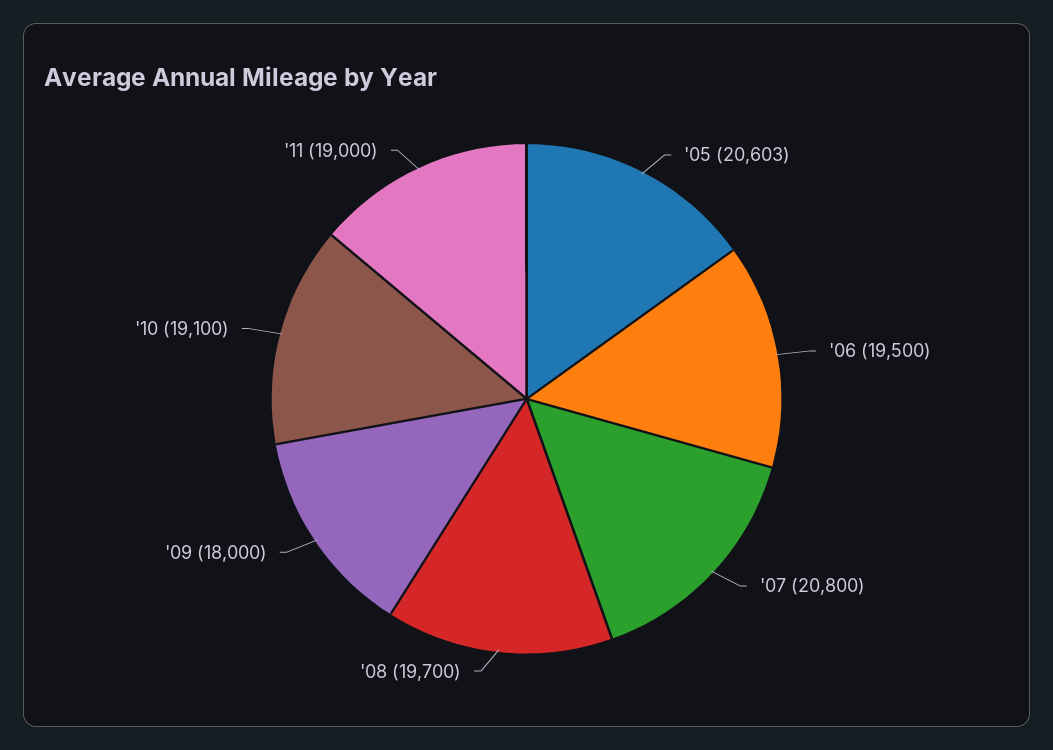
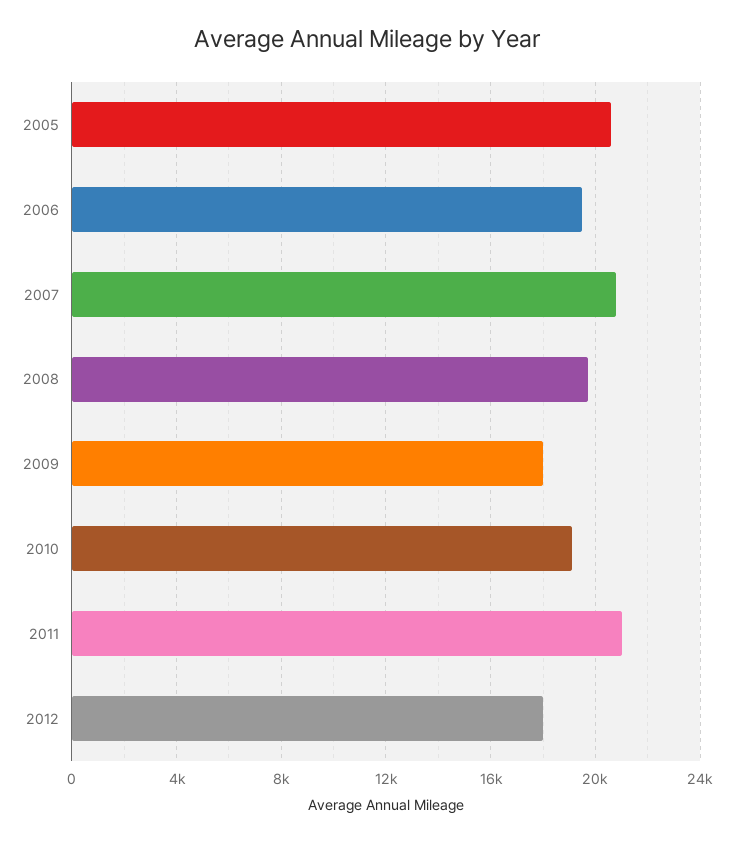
'11: 19000 -> 21000
2012: none -> 18000

